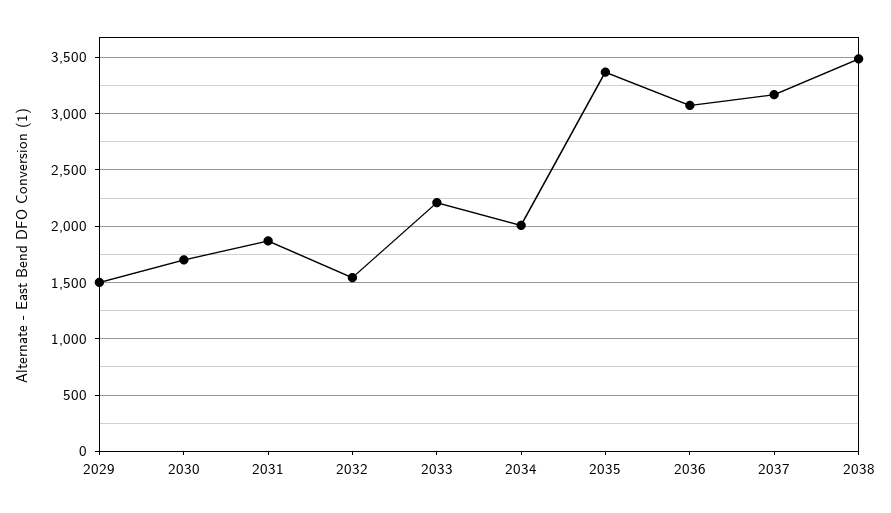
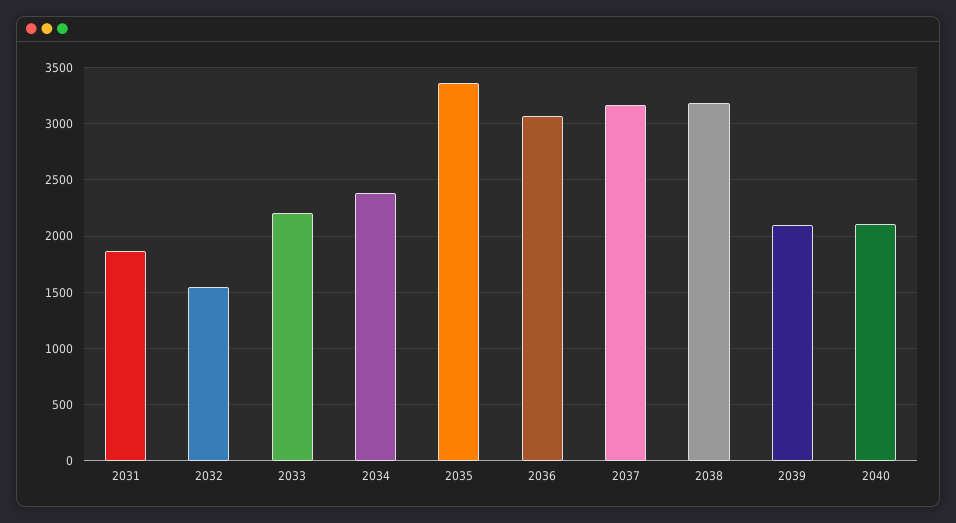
2029: 1500 -> none
2030: 1700 -> none
2034: 2000 -> 2400
2038: 3500 -> 3200
2039: none -> 2100
2040: none -> 2100

